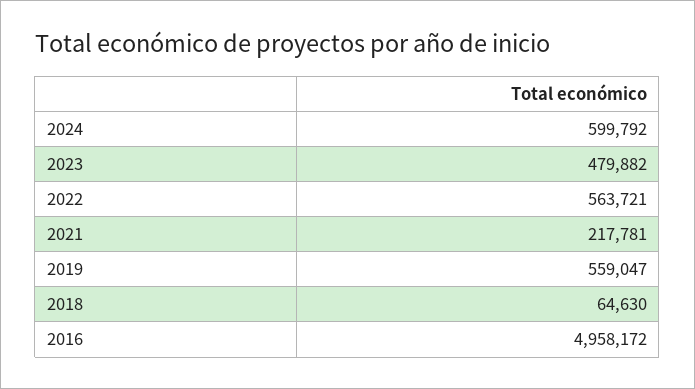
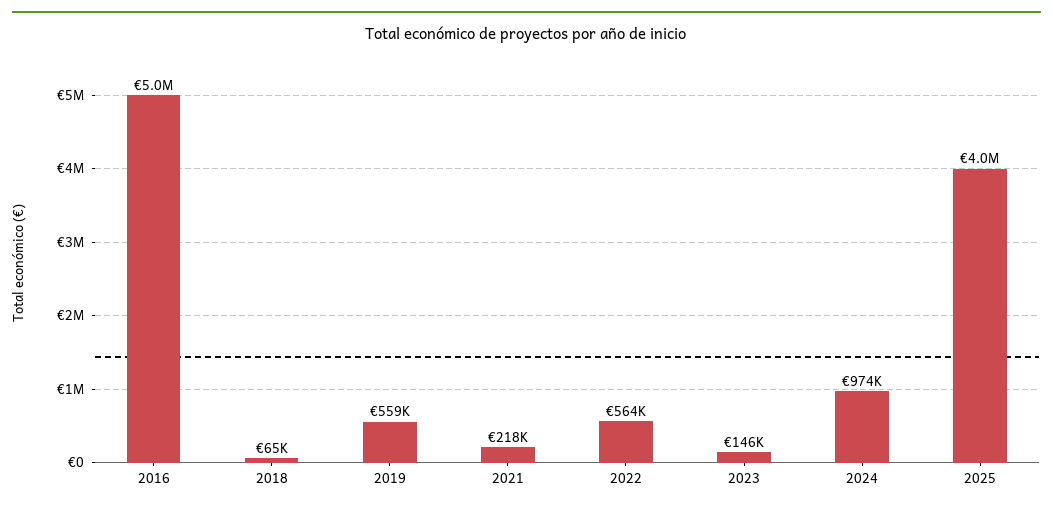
2024: 599792 -> 974000
2023: 479882 -> 146000
2025: none -> 4000000

